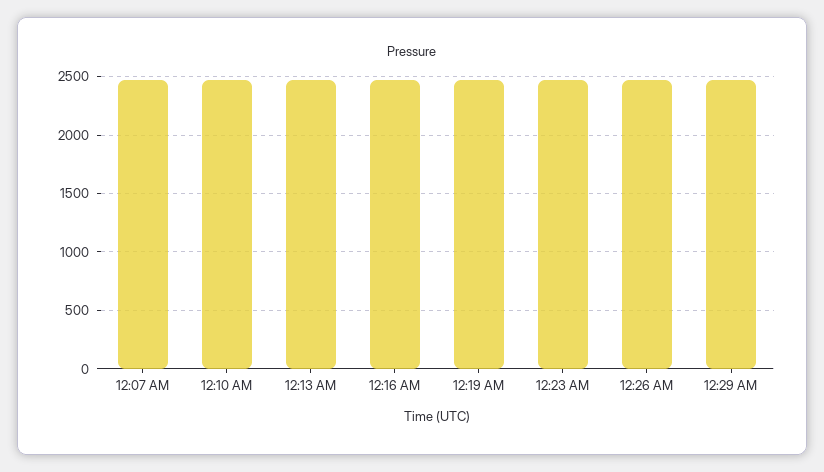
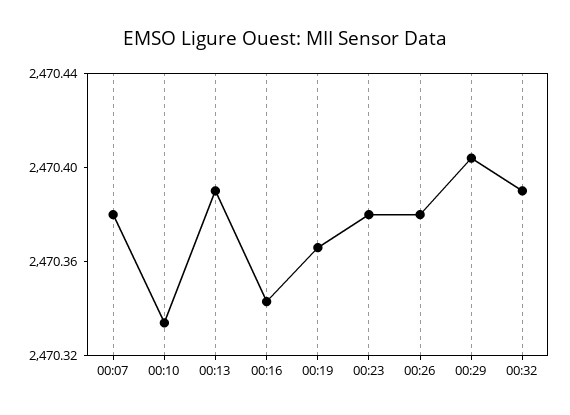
00:32: none -> 2470.39

